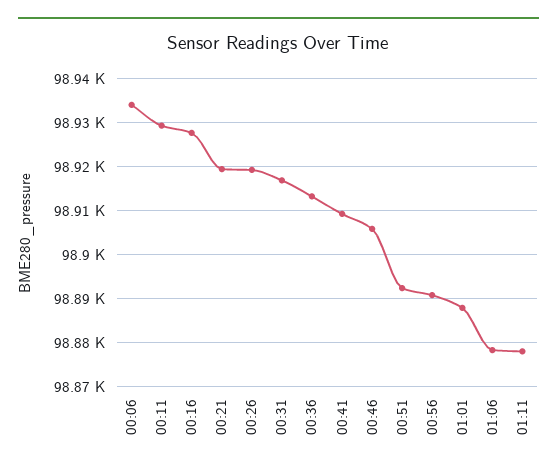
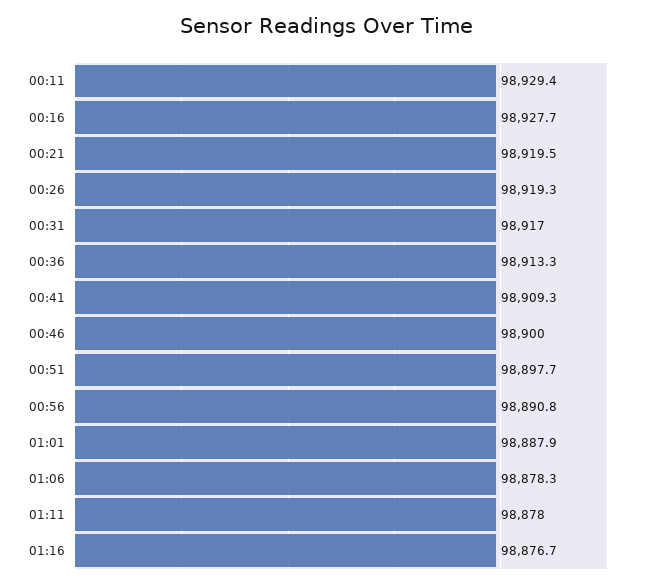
00:06: 98934 -> none
00:46: 98906 -> 98900
00:51: 98892 -> 98897.7
01:16: none -> 98876.7

